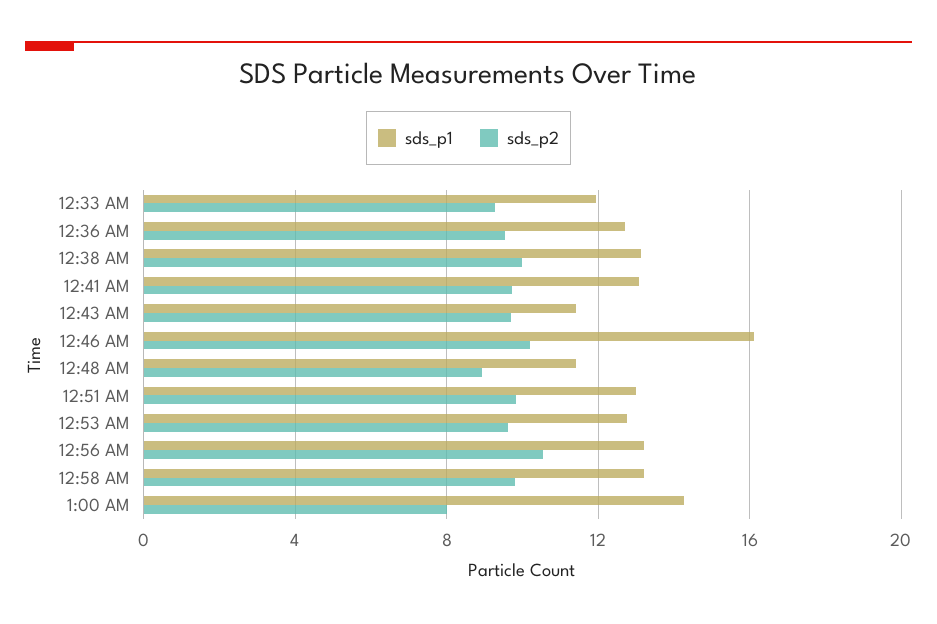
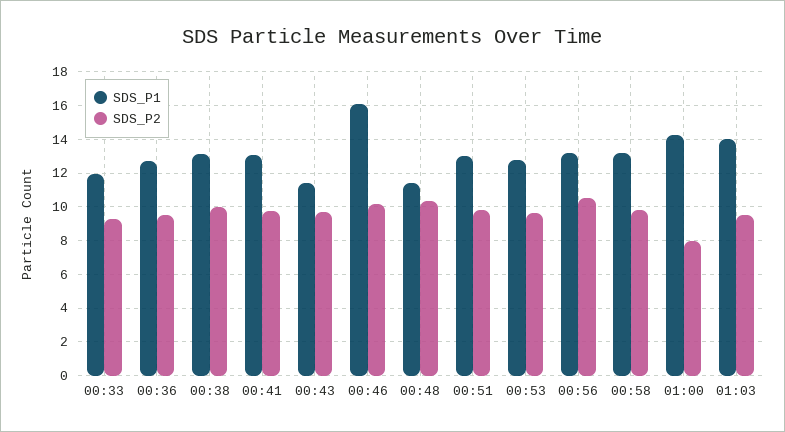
sds_p2, 12:48 AM: 9 -> 10.5
sds_p1, 01:03: none -> 14
sds_p2, 01:03: none -> 9.5

